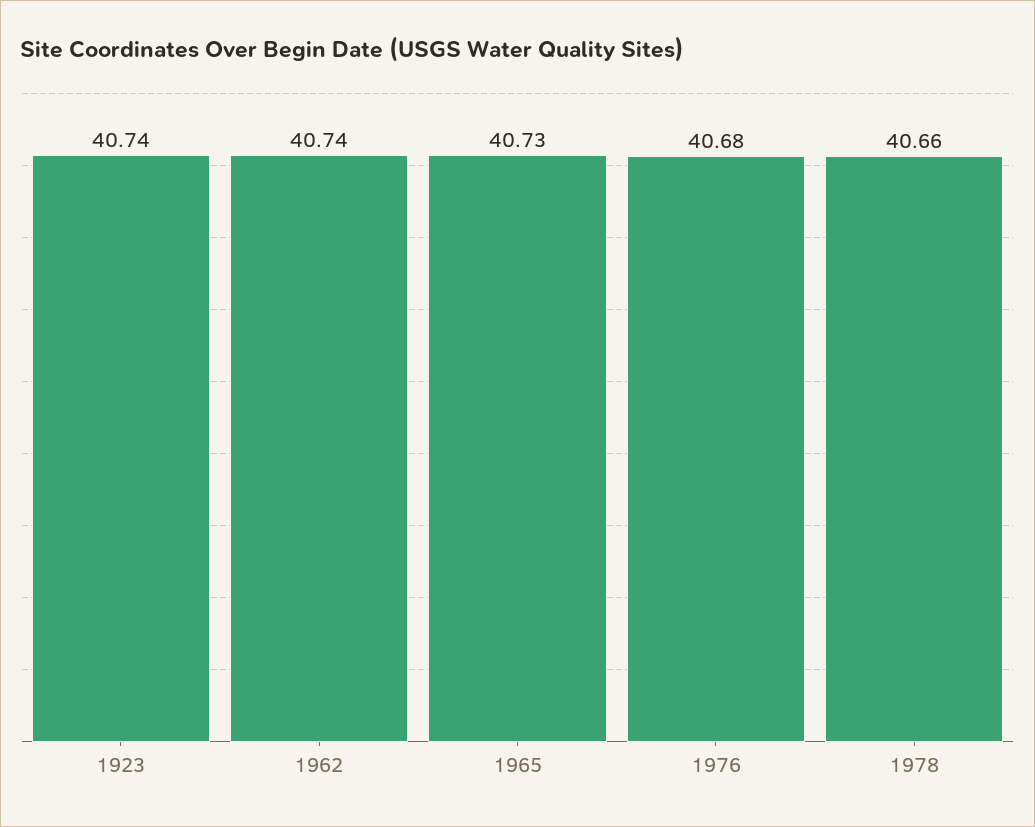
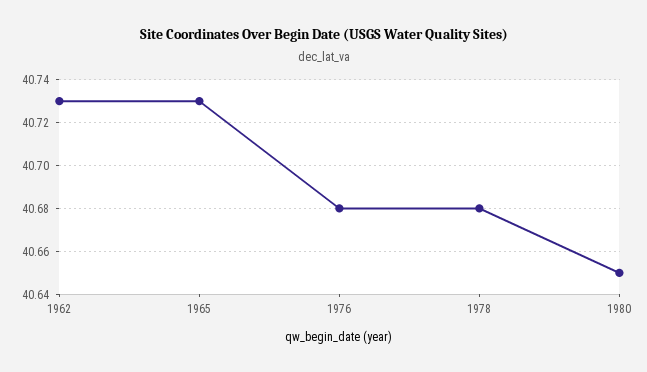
1923: 40.74 -> none
1962: 40.74 -> 40.73
1978: 40.66 -> 40.68
1980: none -> 40.65

